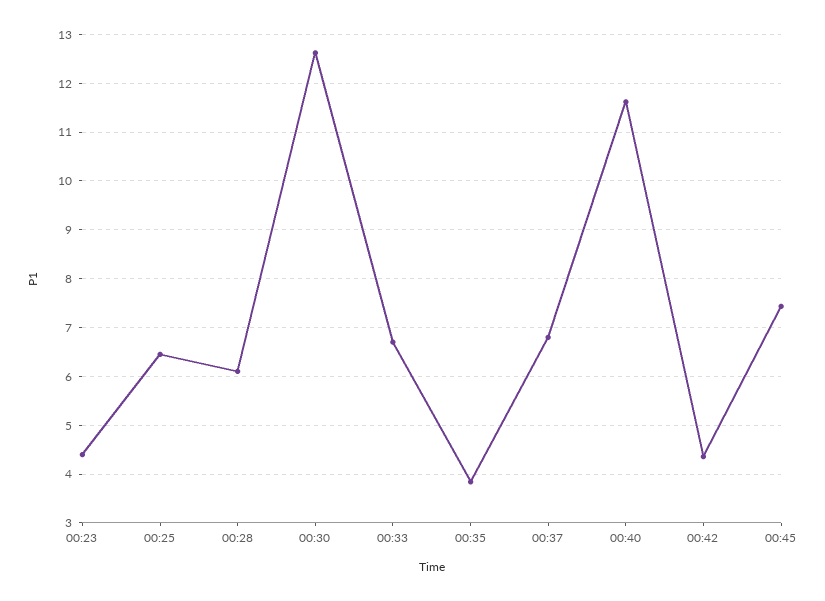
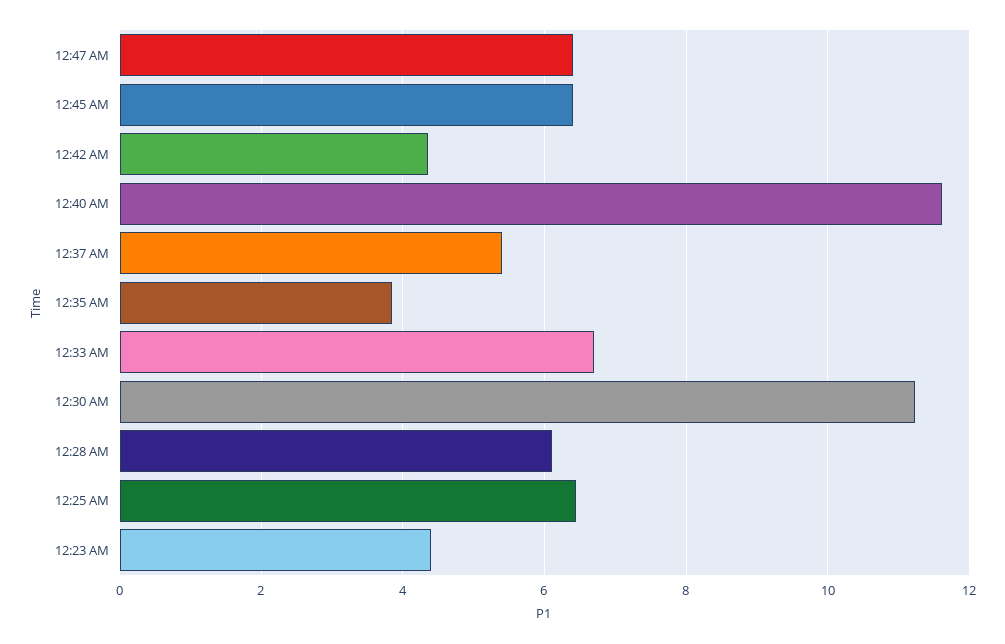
00:30: 12.6 -> 11.2
00:37: 6.8 -> 5.4
00:45: 7.4 -> 6.4
12:47 AM: none -> 6.4

